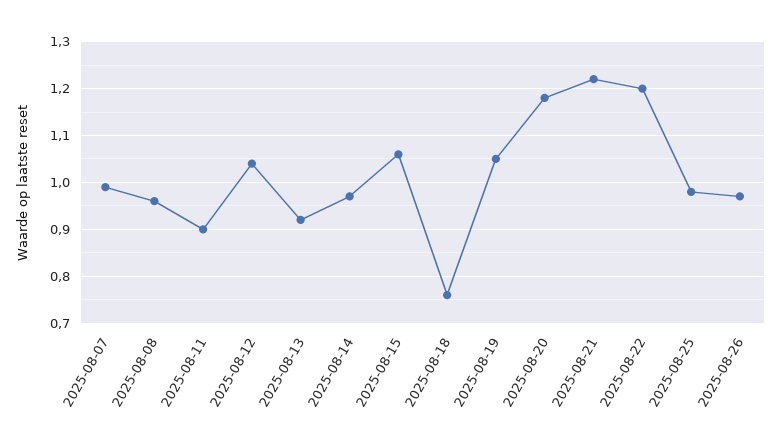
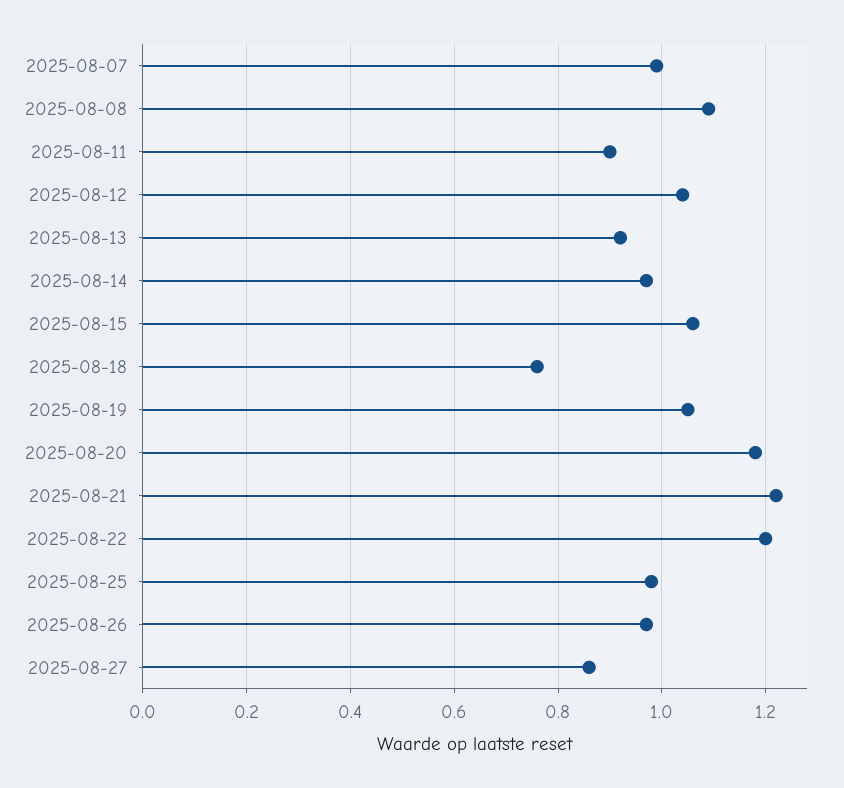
2025-08-08: 0.95 -> 1.1
2025-08-27: none -> 0.85

